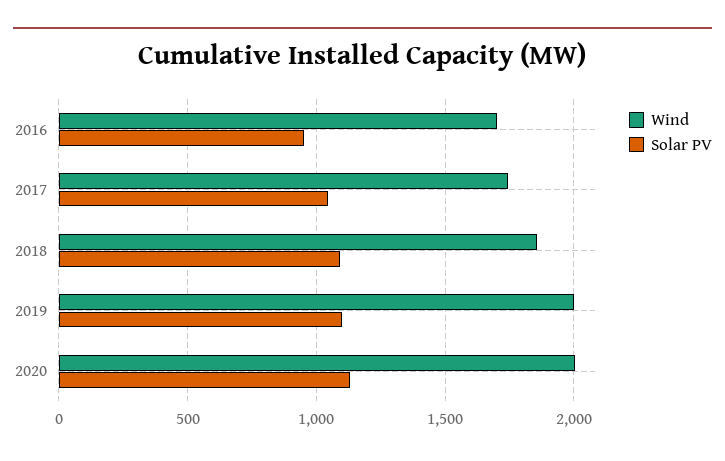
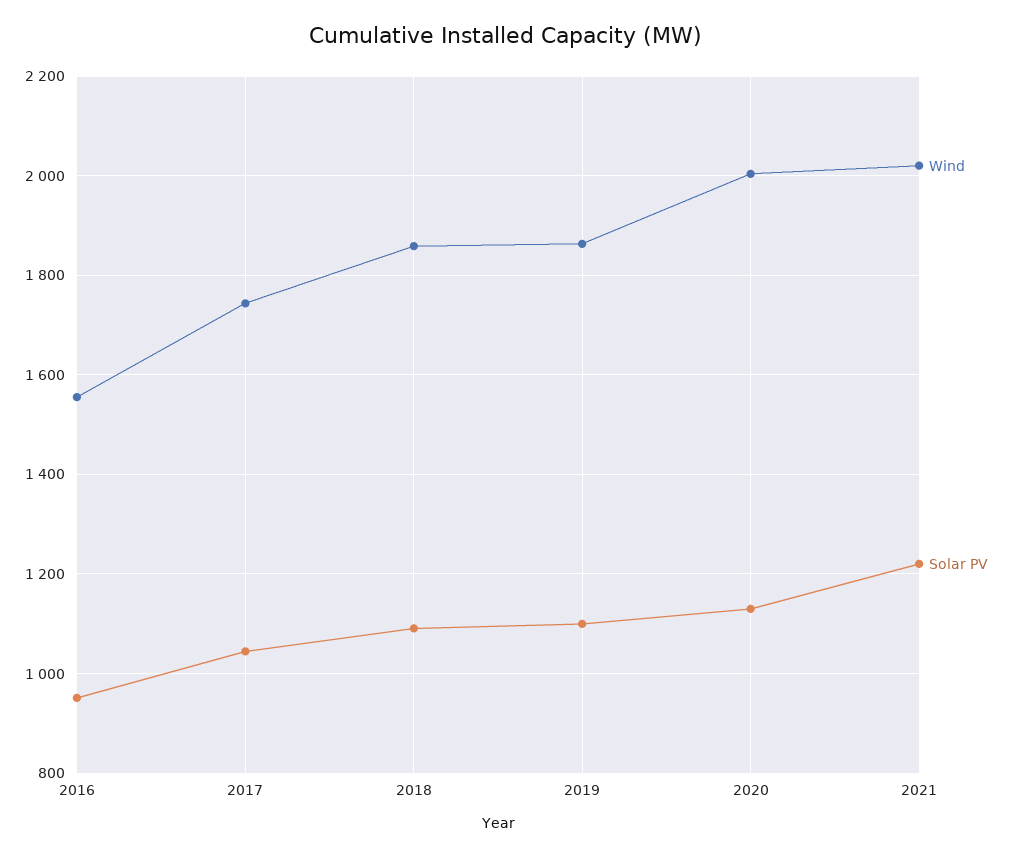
Wind, 2016: 1700 -> 1560
Wind, 2019: 2000 -> 1860
Wind, 2021: none -> 2020
Solar PV, 2021: none -> 1220

